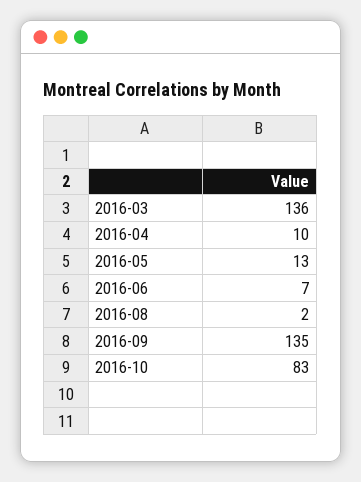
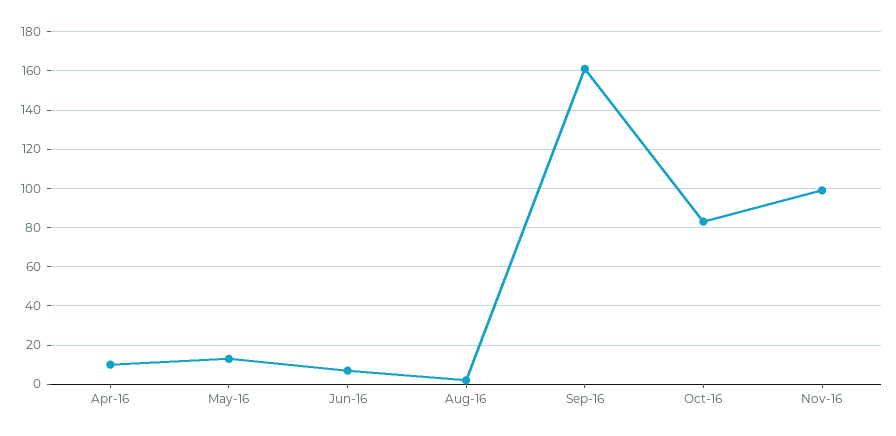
2016-03: 136 -> none
2016-09: 135 -> 160
Nov-16: none -> 100

